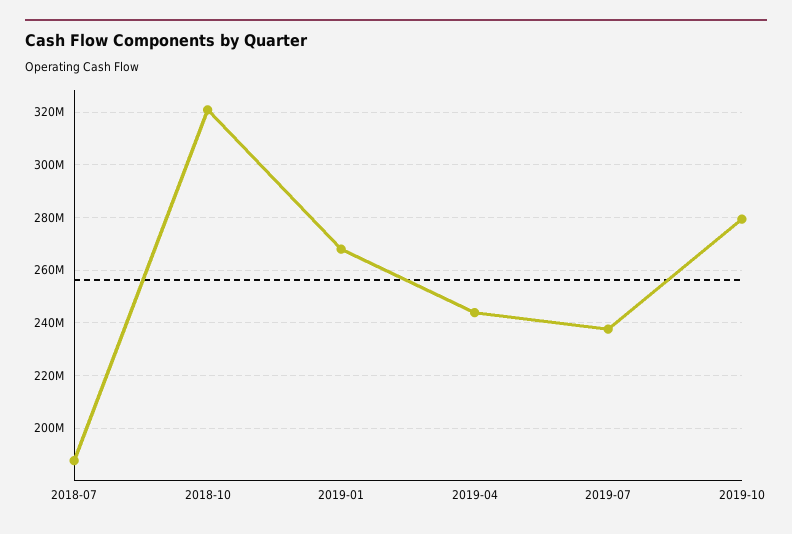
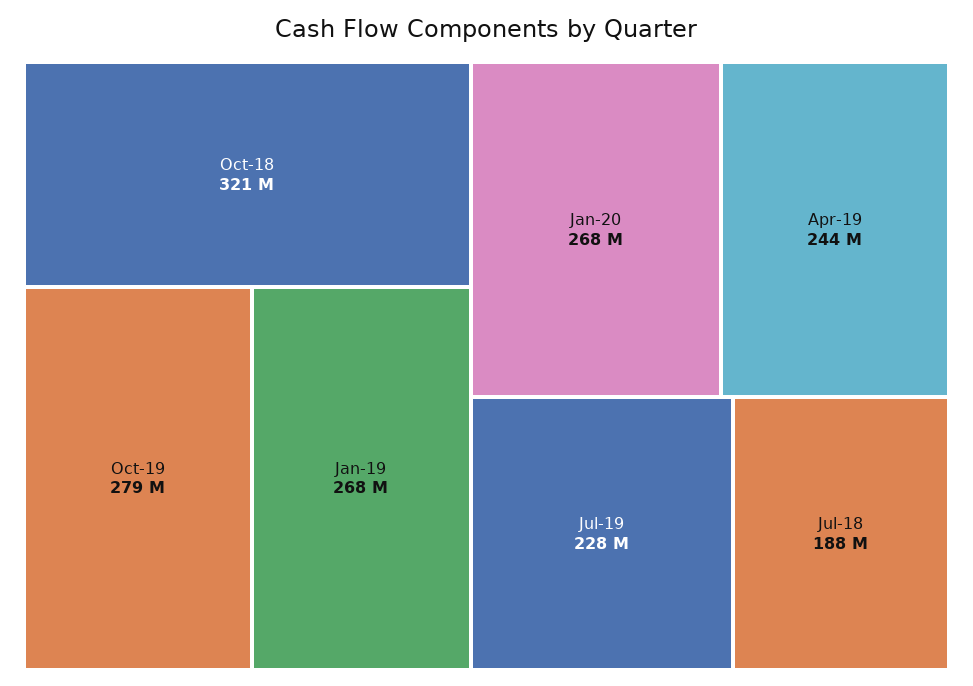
2019-07: 237500000 -> 228000000
Jan-20: none -> 268000000

